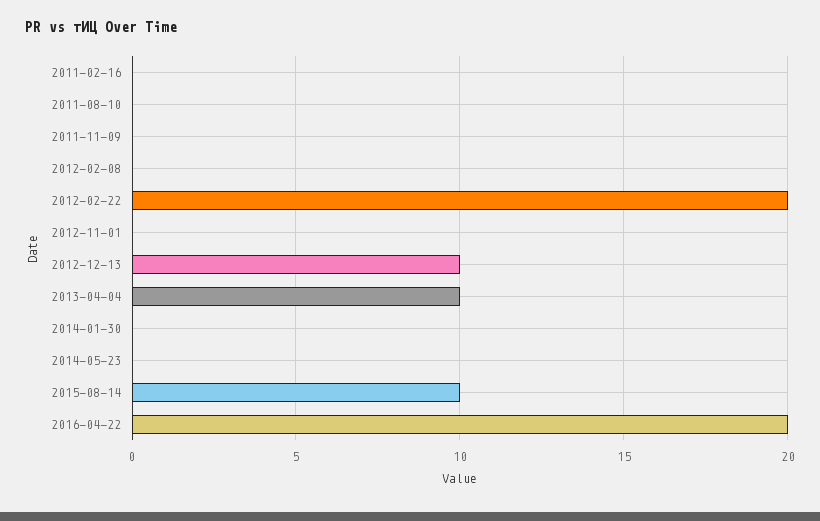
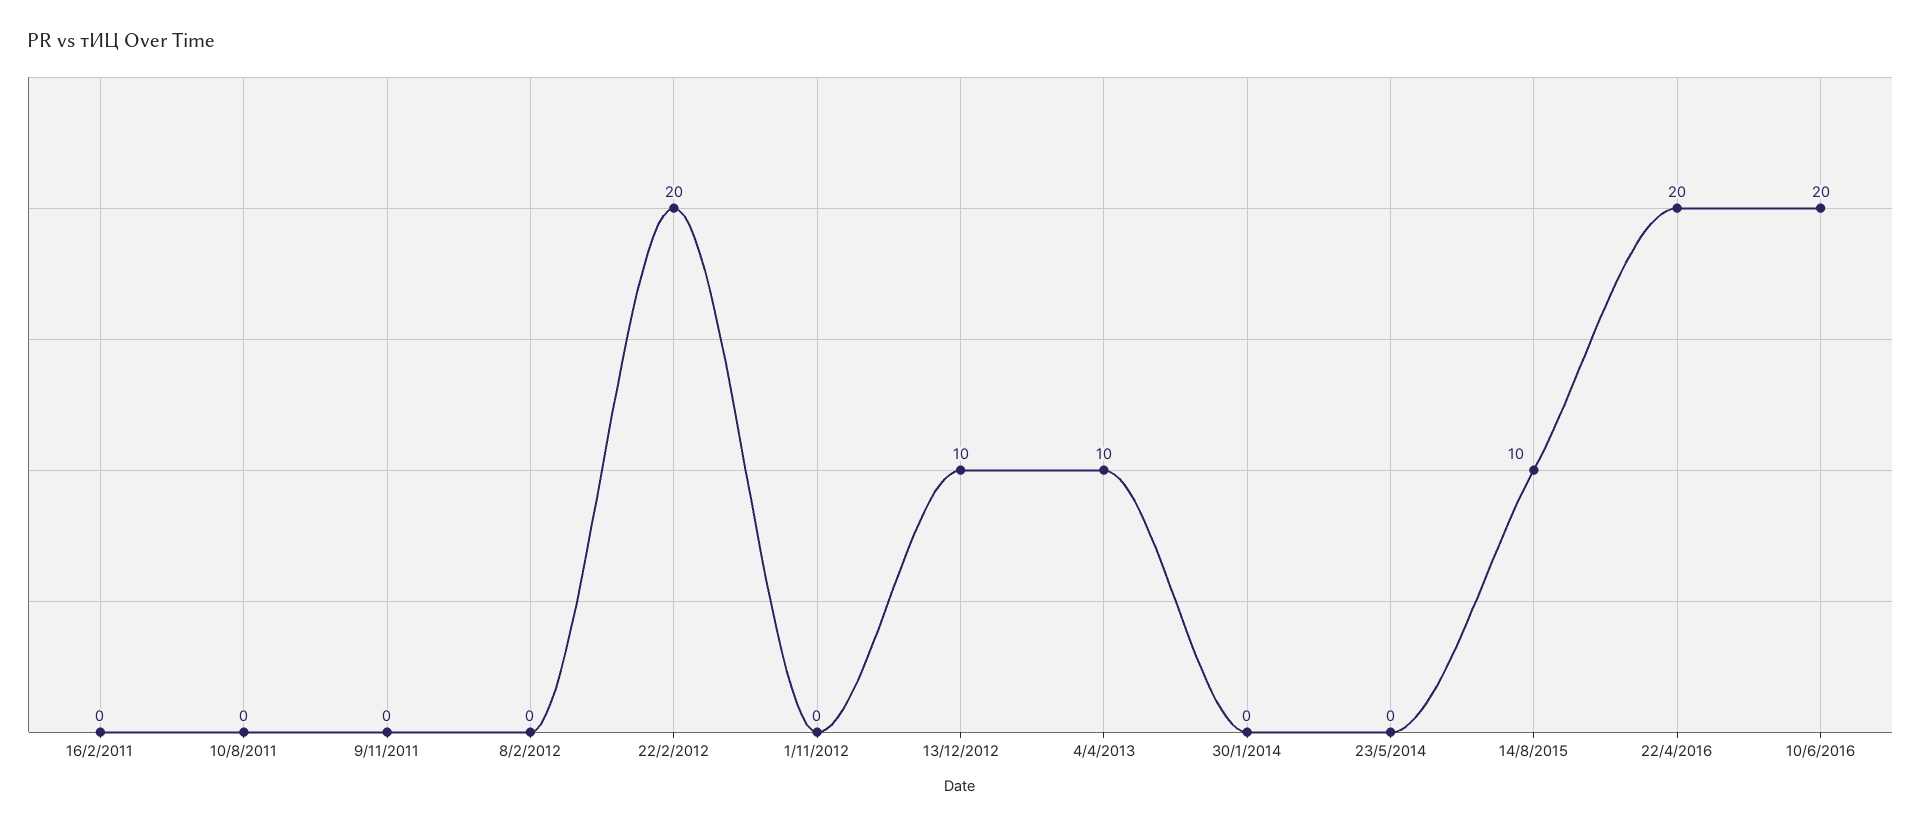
10/6/2016: none -> 20

